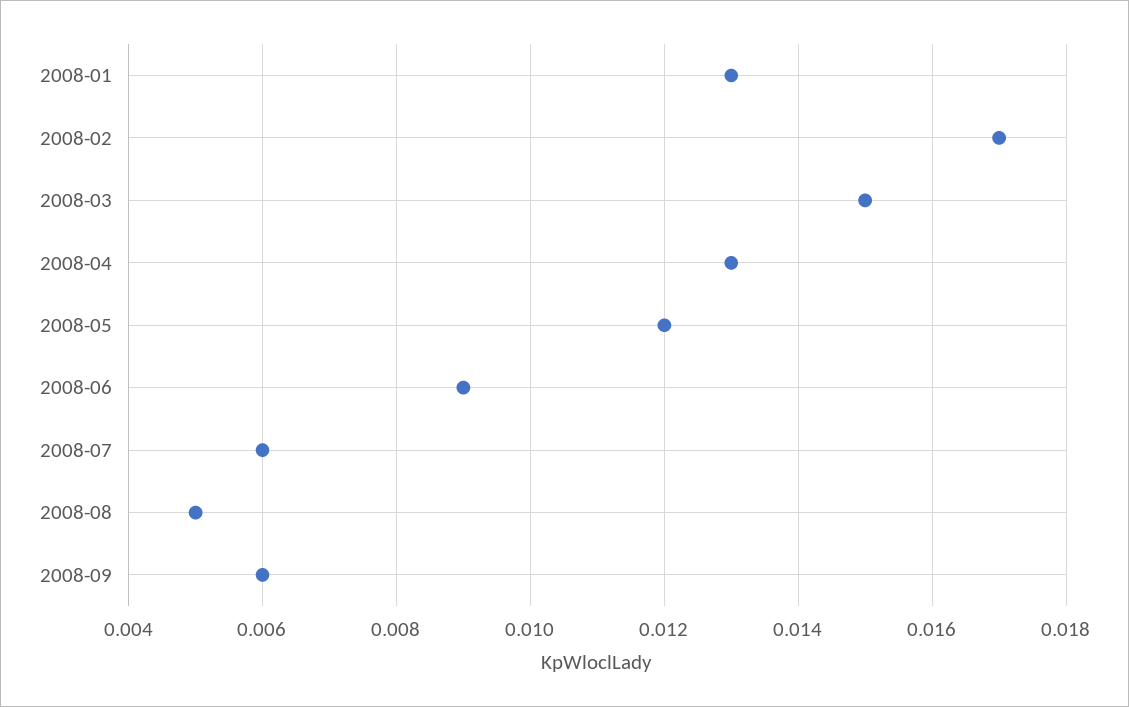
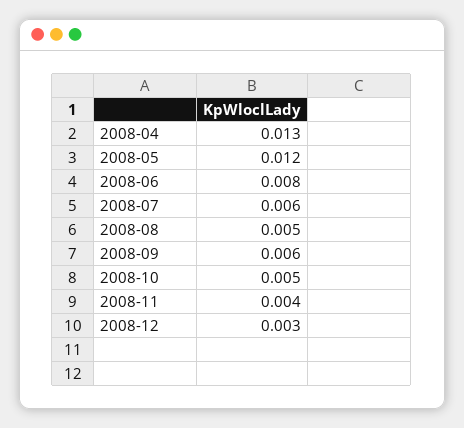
2008-01: 0.013 -> none
2008-02: 0.017 -> none
2008-03: 0.015 -> none
2008-06: 0.009 -> 0.008
2008-10: none -> 0.005
2008-11: none -> 0.004
2008-12: none -> 0.003

